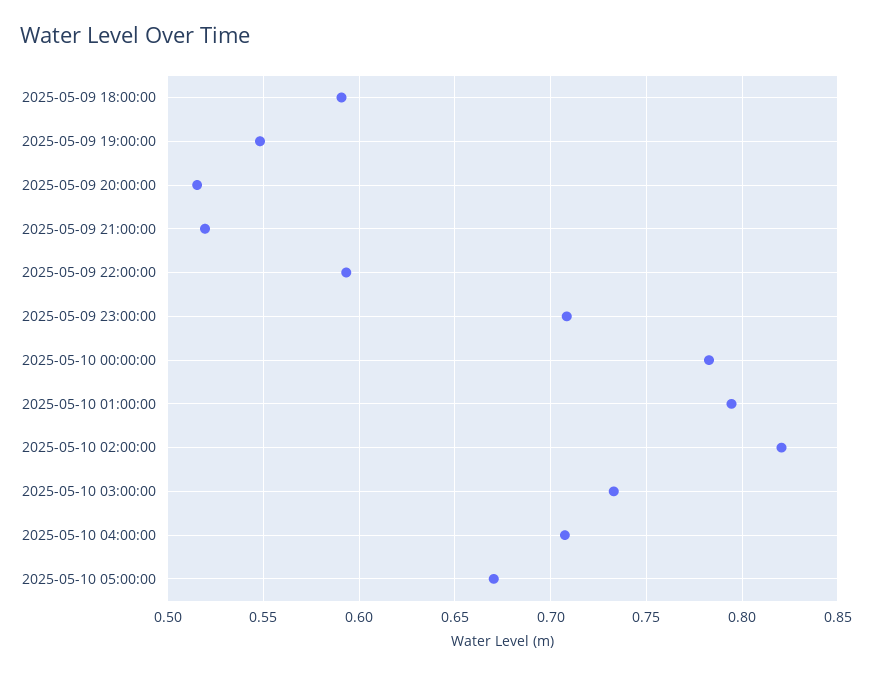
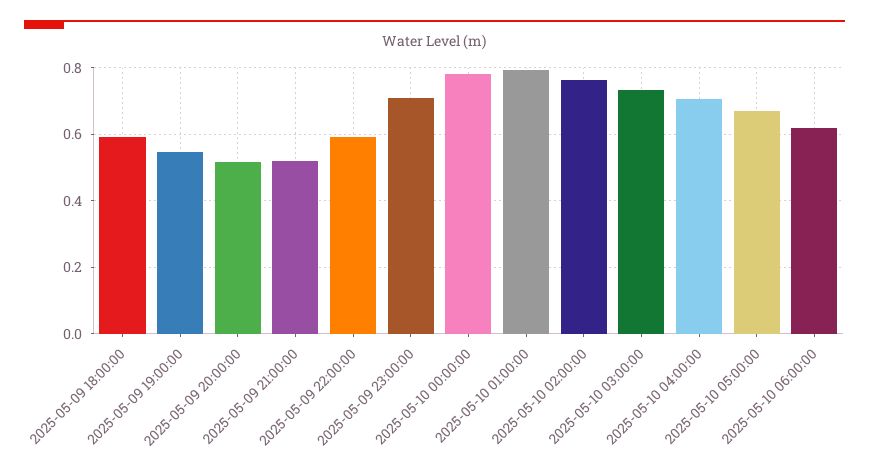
2025-05-10 02:00:00: 0.82 -> 0.76
2025-05-10 06:00:00: none -> 0.62

